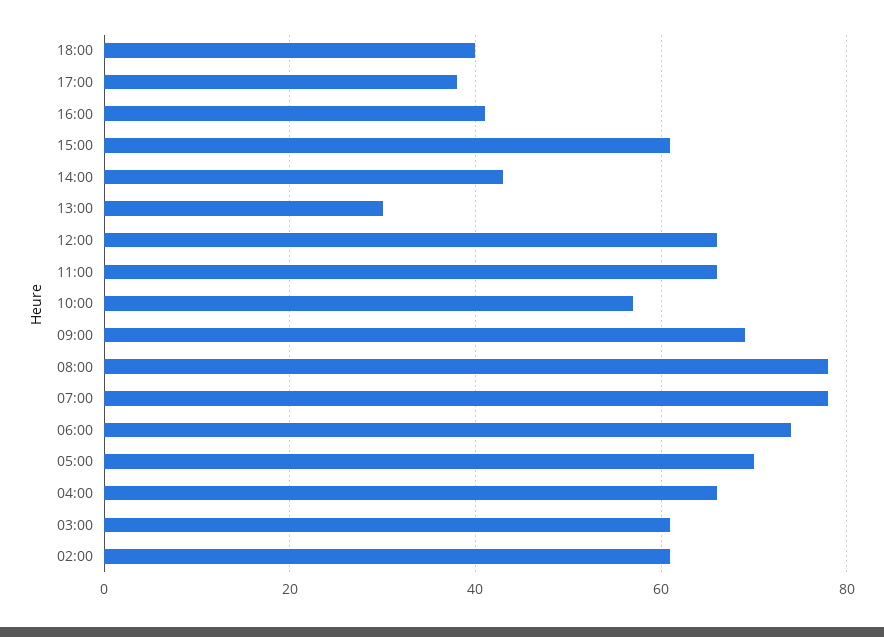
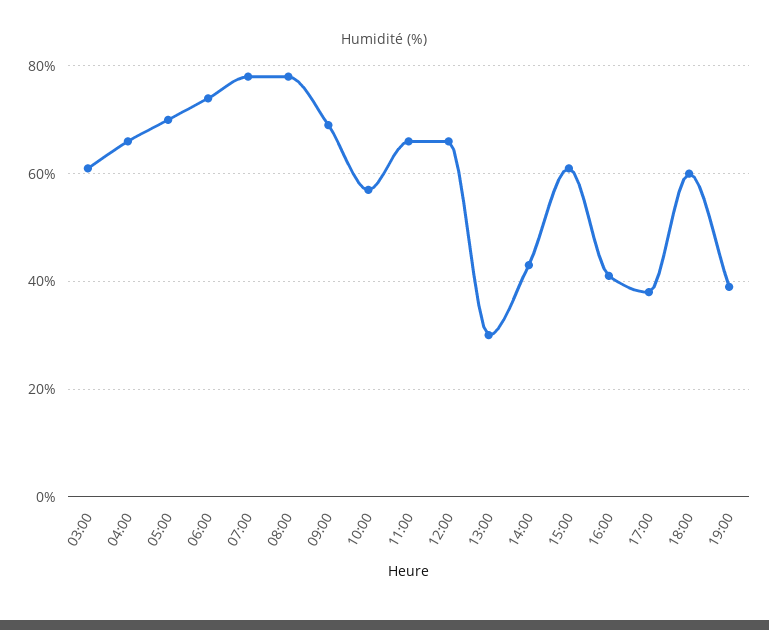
18:00: 40 -> 60
02:00: 60 -> none
19:00: none -> 40

